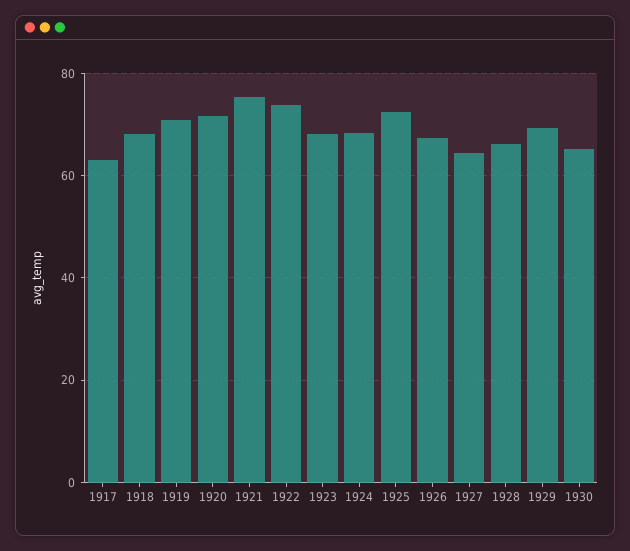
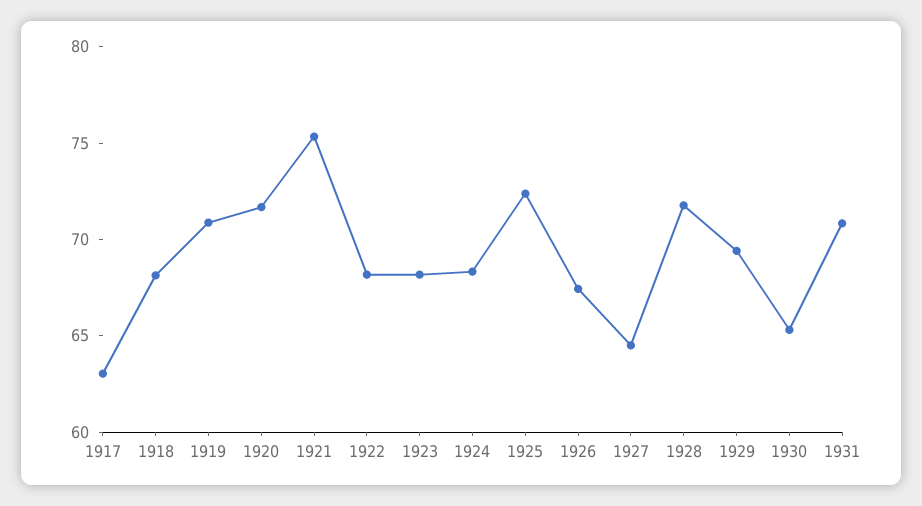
1922: 74 -> 68
1928: 66 -> 72
1931: none -> 71

